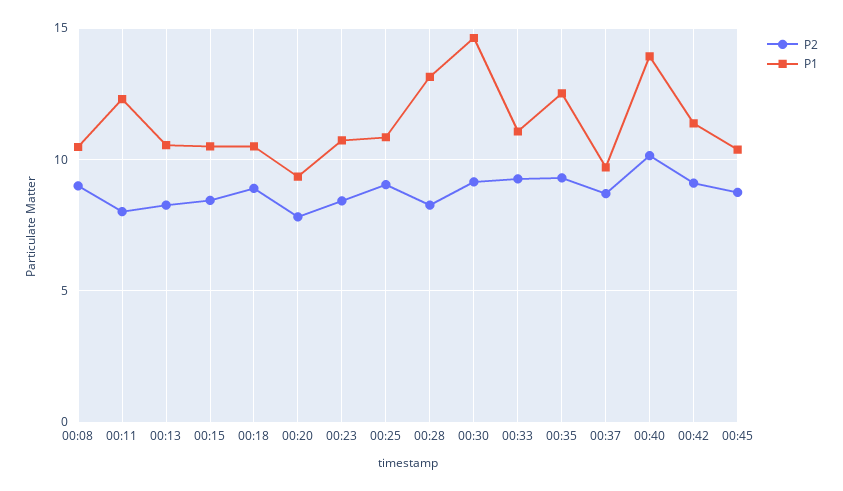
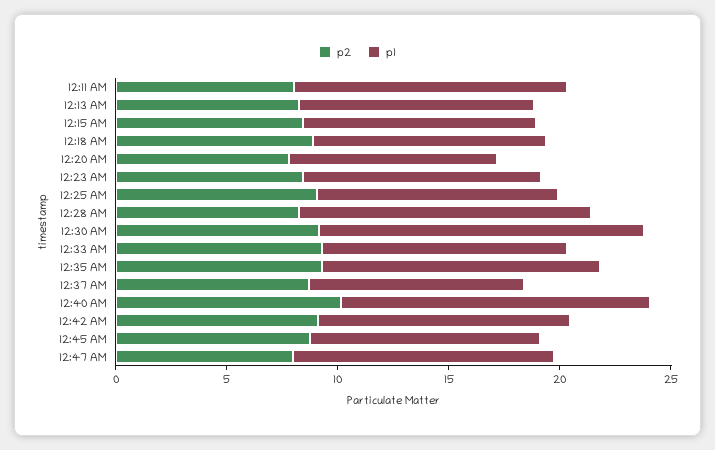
P2, 00:08: 9 -> none
P1, 00:08: 10.5 -> none
P2, 12:47 AM: none -> 8
P1, 12:47 AM: none -> 12

